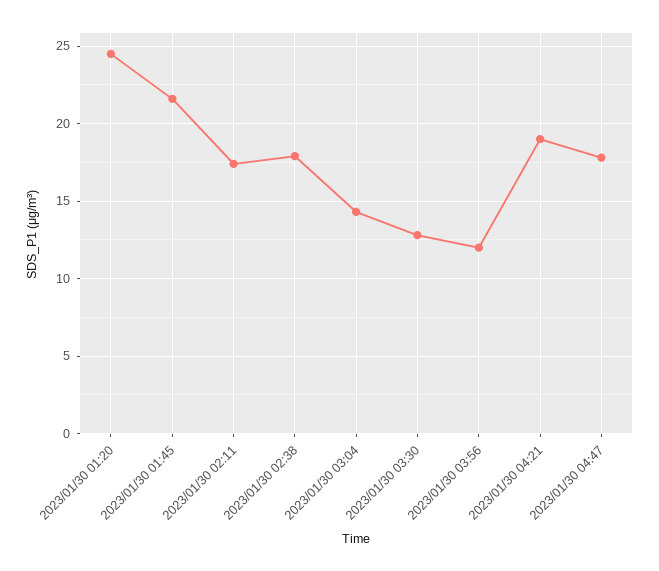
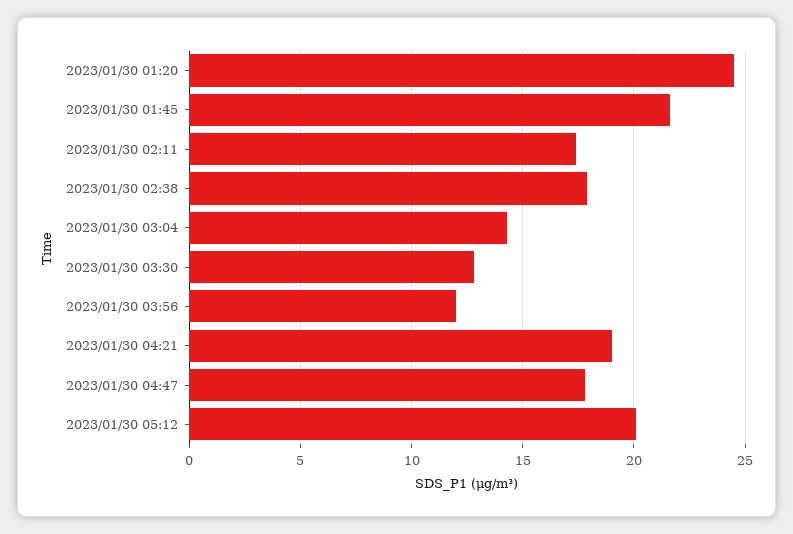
2023/01/30 05:12: none -> 20

